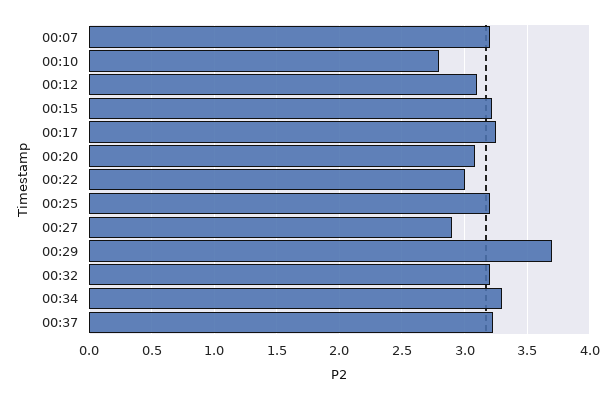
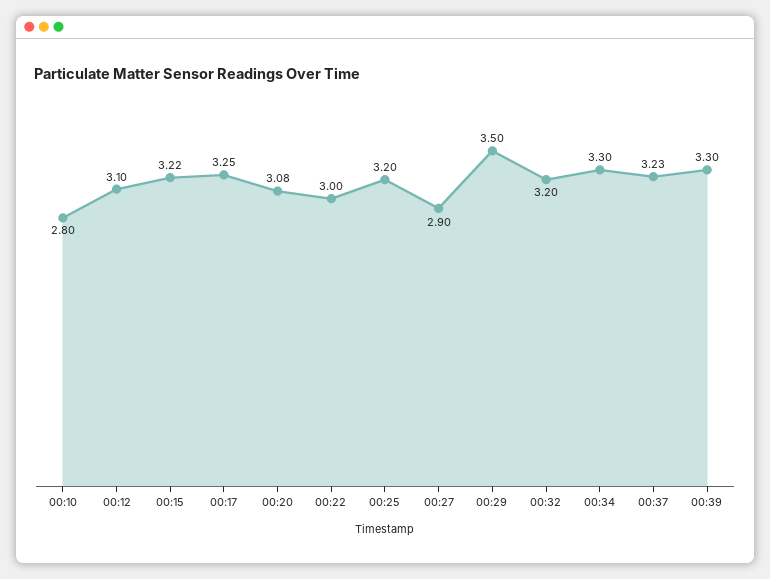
00:07: 3.2 -> none
00:29: 3.7 -> 3.5
00:39: none -> 3.3

